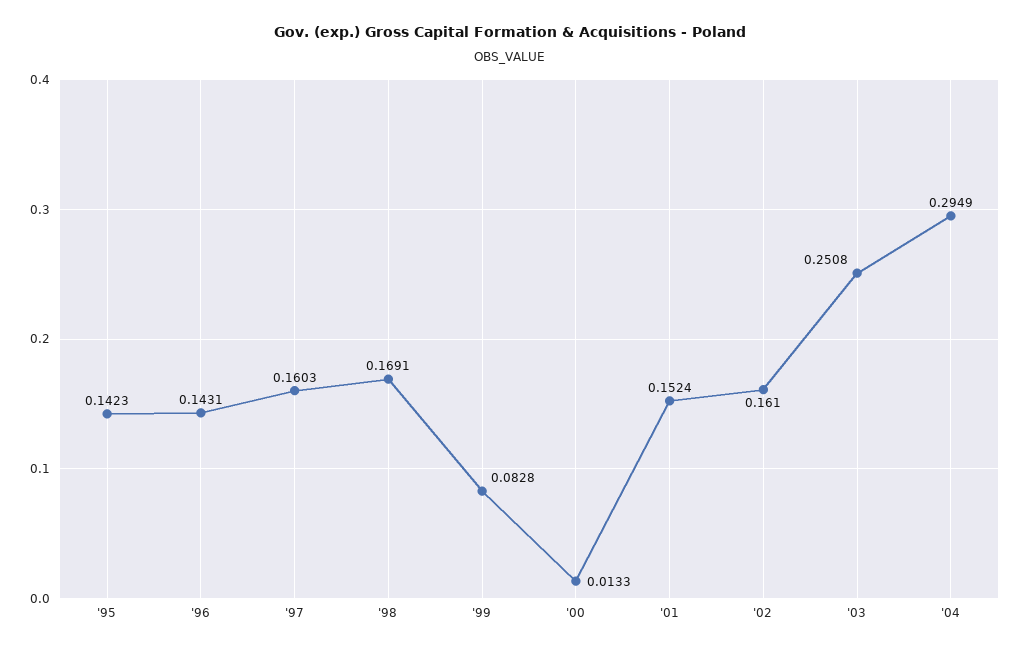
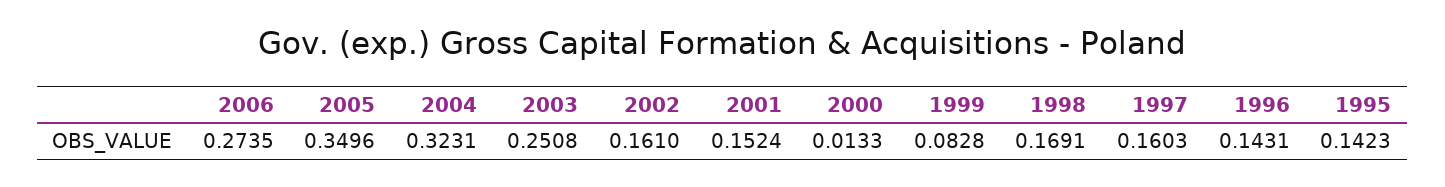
'04: 0.2949 -> 0.3231
2006: none -> 0.2735
2005: none -> 0.3496

